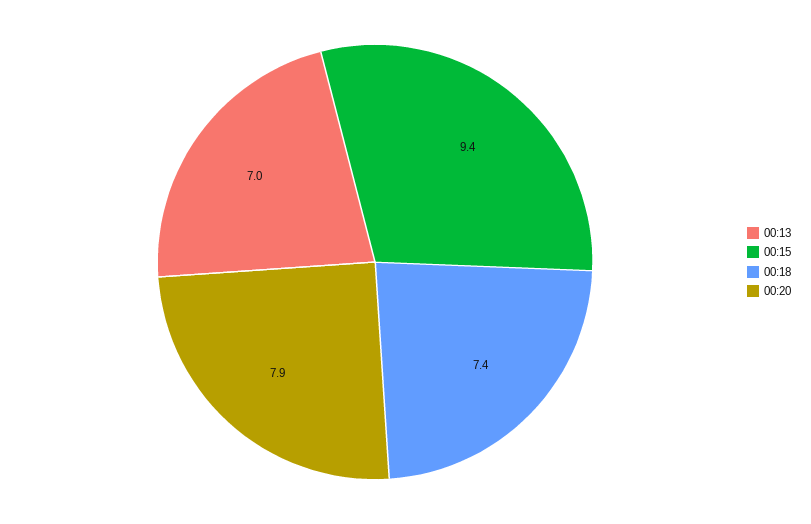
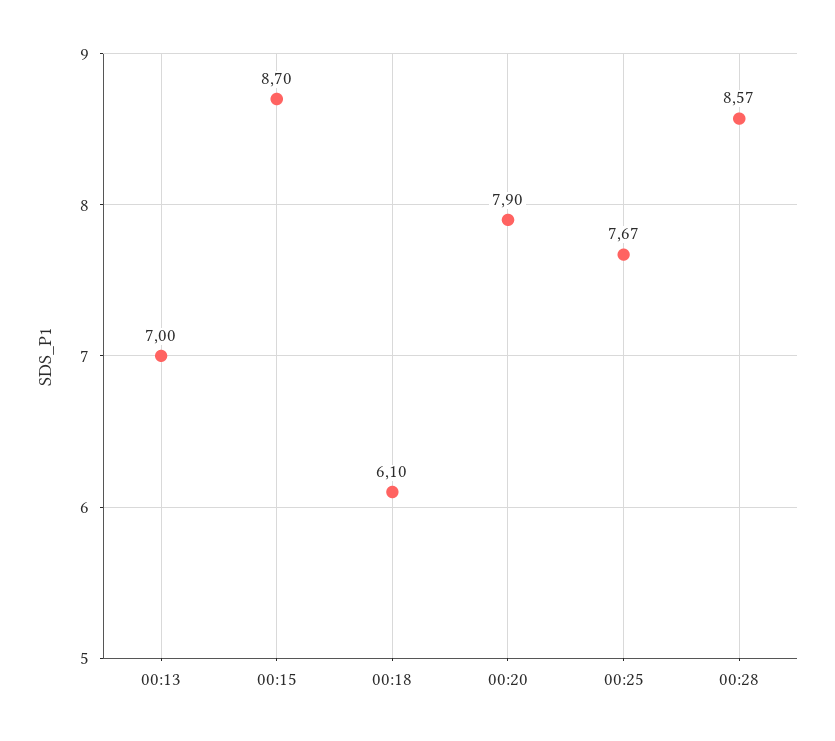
00:15: 9.4 -> 8.7
00:18: 7.4 -> 6.1
00:25: none -> 7.67
00:28: none -> 8.57

